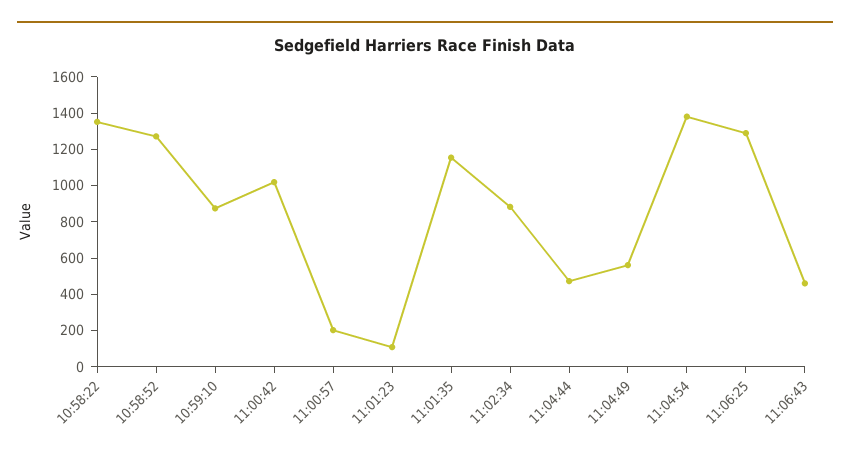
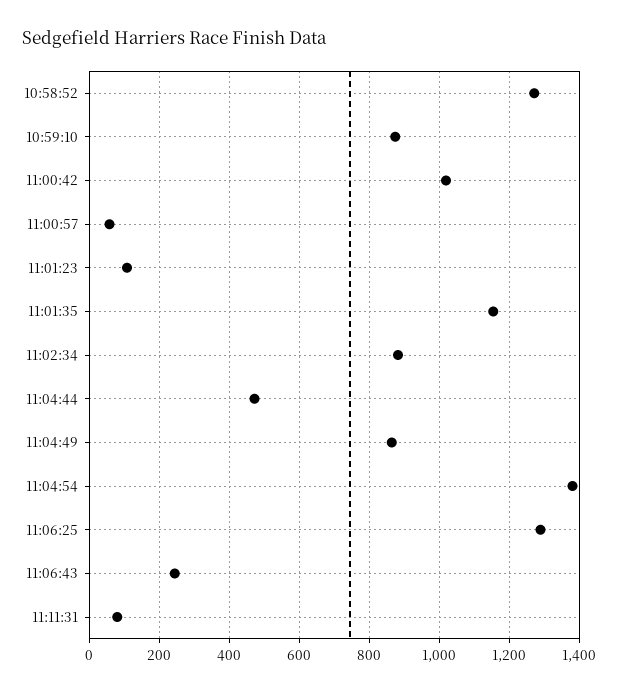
10:58:22: 1350 -> none
11:00:57: 200 -> 60
11:04:49: 550 -> 860
11:06:43: 450 -> 240
11:11:31: none -> 80

